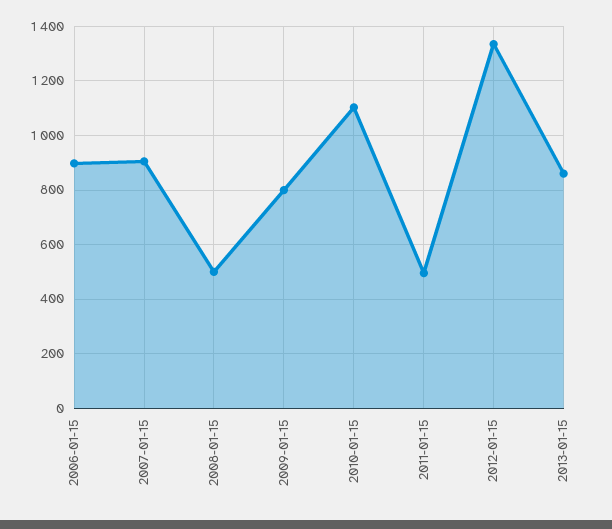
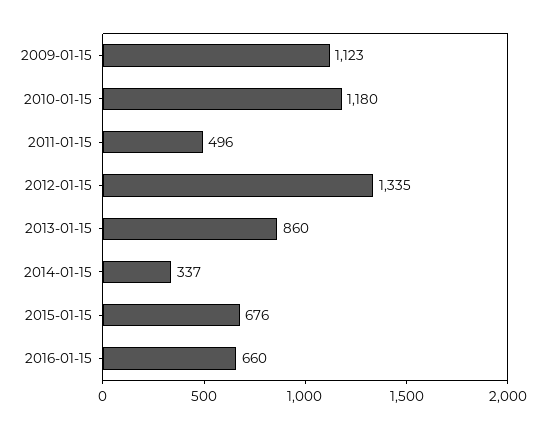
2006-01-15: 900 -> none
2007-01-15: 900 -> none
2008-01-15: 500 -> none
2009-01-15: 800 -> 1123
2010-01-15: 1100 -> 1180
2014-01-15: none -> 337
2015-01-15: none -> 676
2016-01-15: none -> 660

